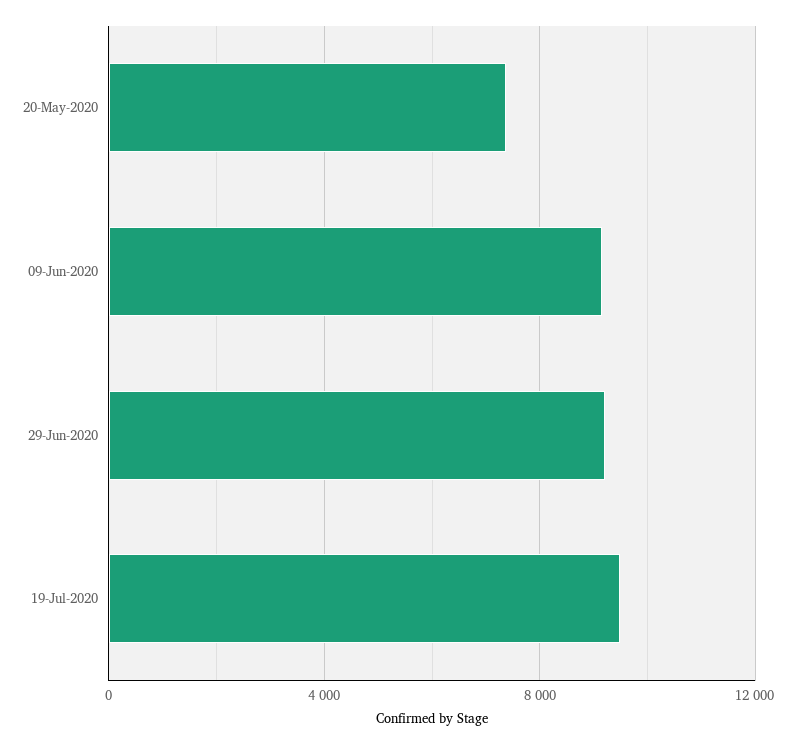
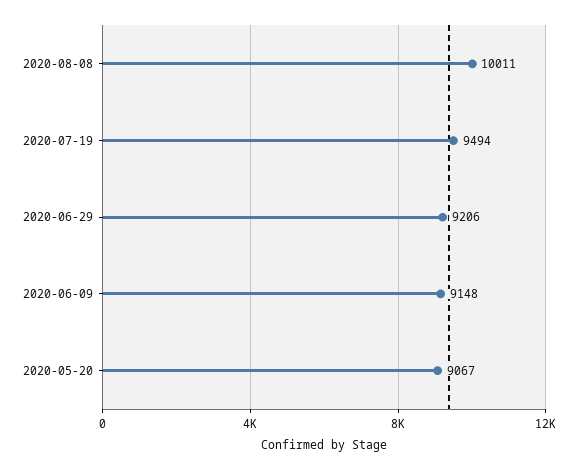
20-May-2020: 7500 -> 9067
2020-08-08: none -> 10011

